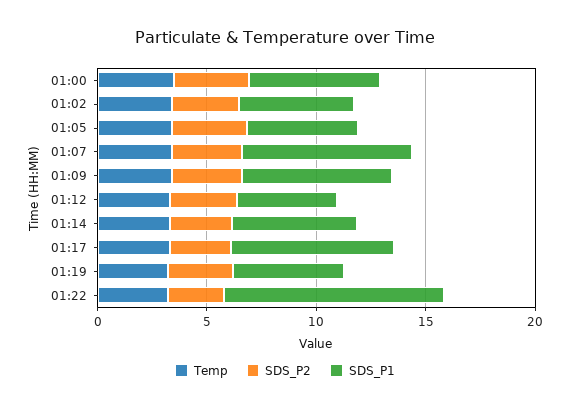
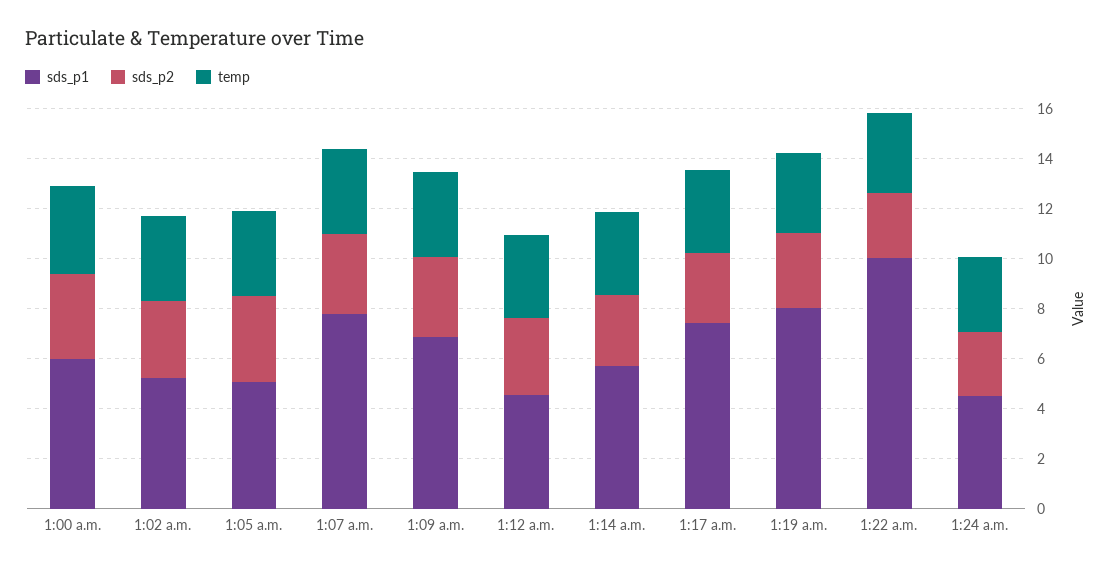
SDS_P1, 01:19: 5 -> 8
SDS_P1, 1:24 a.m.: none -> 4.5
SDS_P2, 1:24 a.m.: none -> 2.5
Temp, 1:24 a.m.: none -> 3

